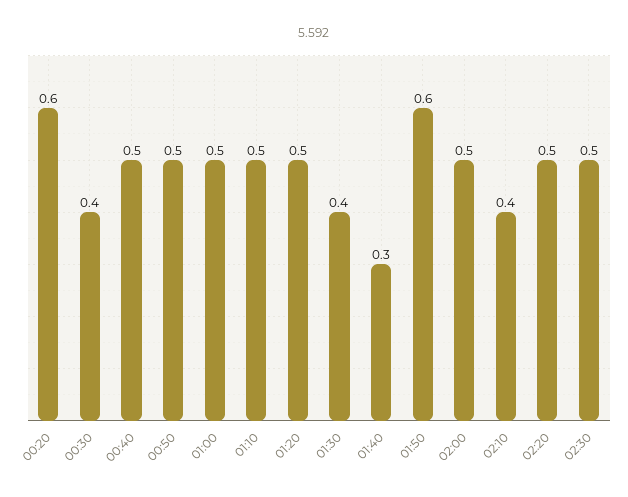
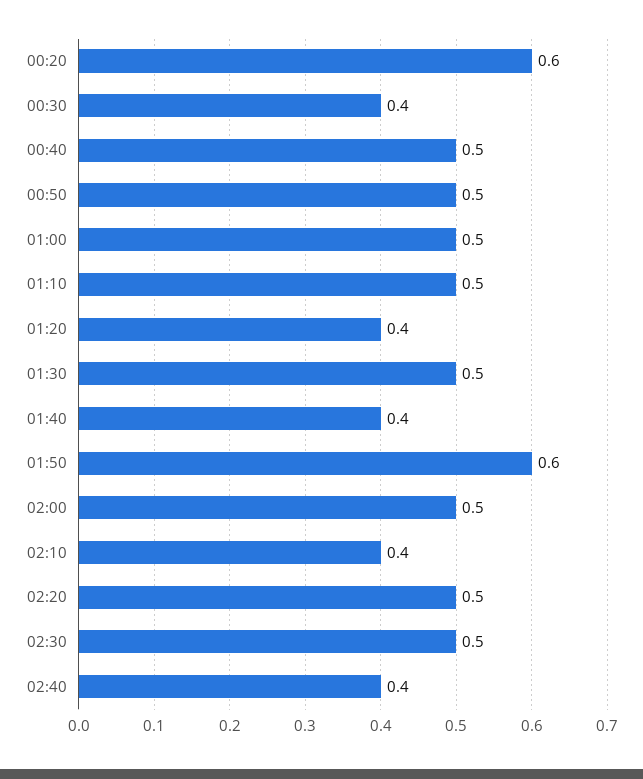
01:20: 0.5 -> 0.4
01:30: 0.4 -> 0.5
01:40: 0.3 -> 0.4
02:40: none -> 0.4

